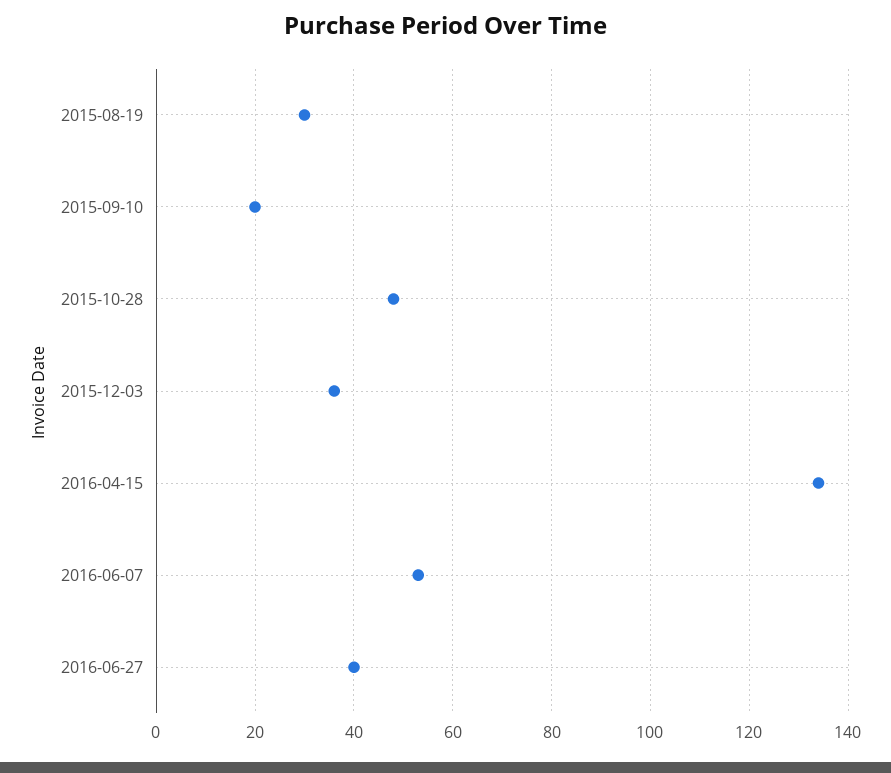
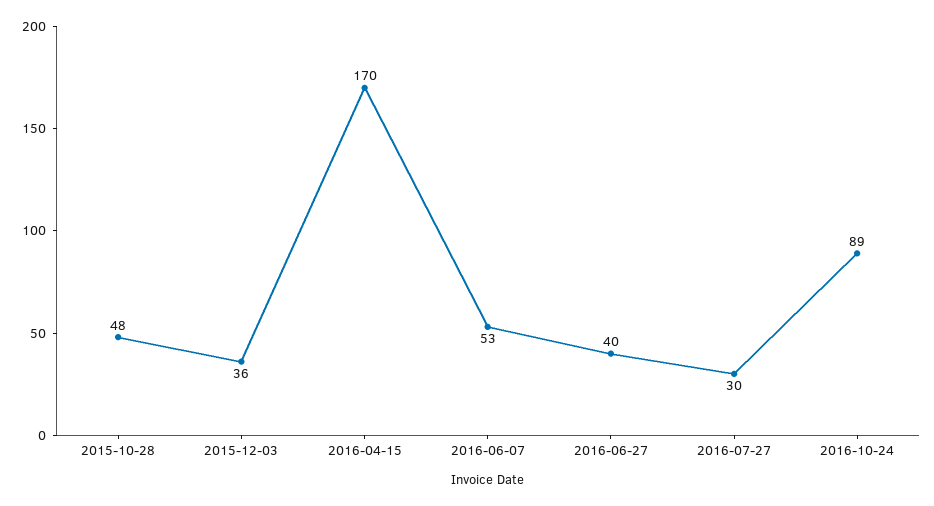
2015-08-19: 30 -> none
2015-09-10: 20 -> none
2016-04-15: 135 -> 170
2016-07-27: none -> 30
2016-10-24: none -> 89

